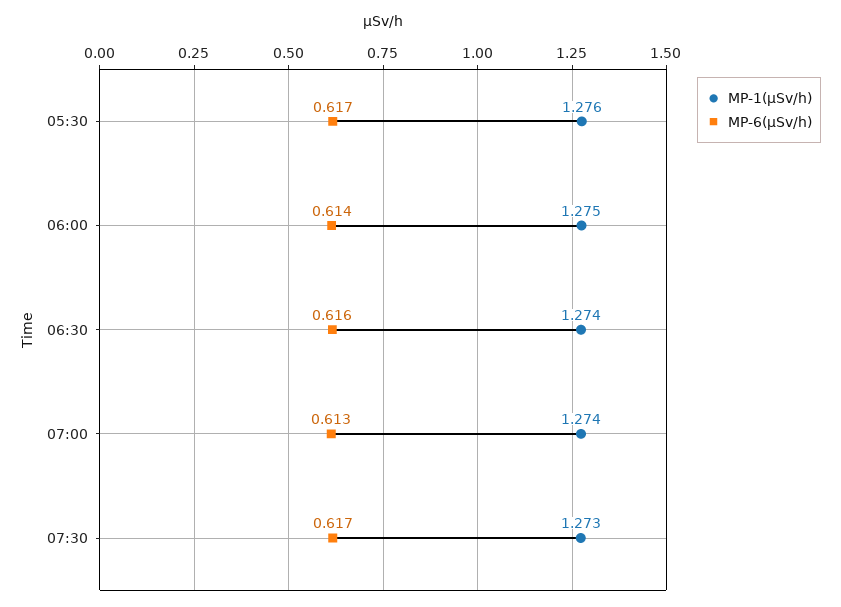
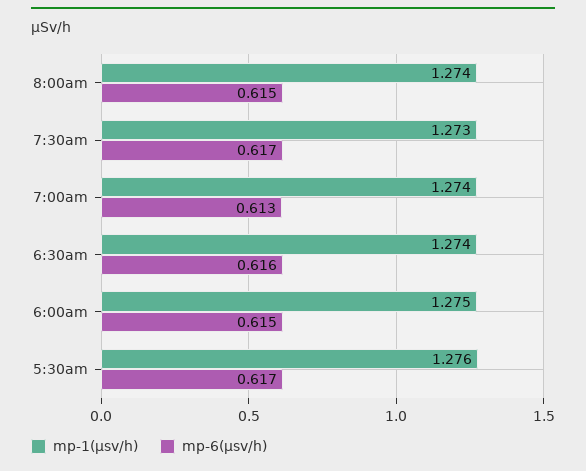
MP-6(µSv/h), 06:00: 0.614 -> 0.615
MP-1(µSv/h), 8:00am: none -> 1.274
MP-6(µSv/h), 8:00am: none -> 0.615

